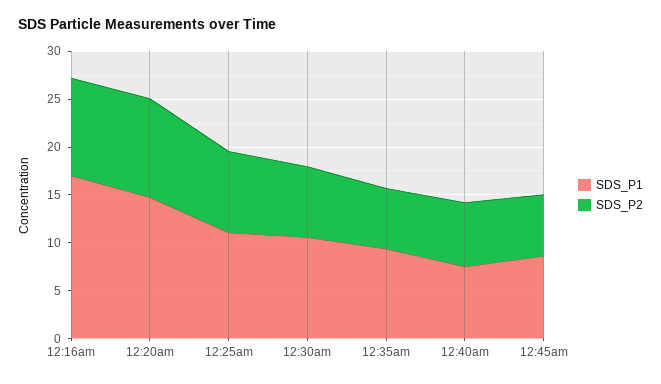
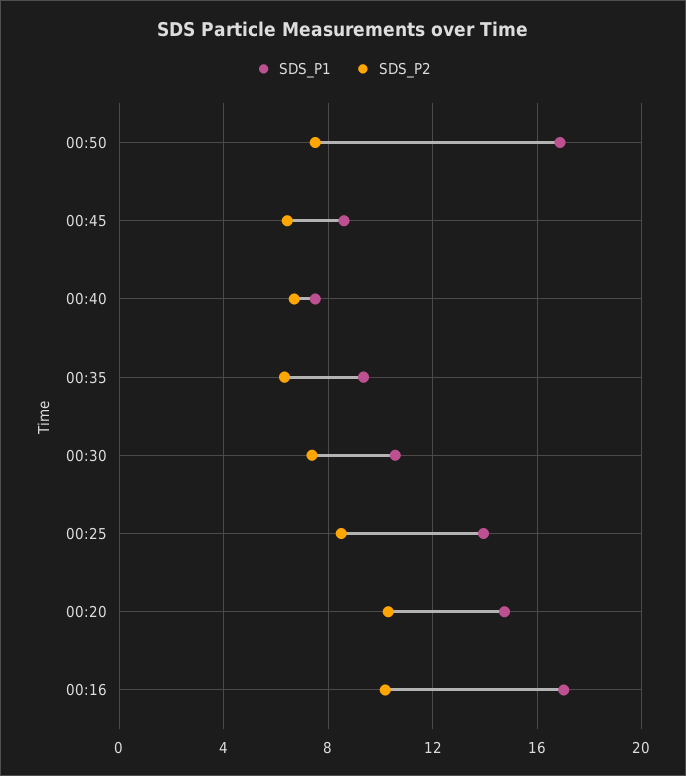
SDS_P1, 12:25am: 11 -> 14
SDS_P1, 00:50: none -> 17
SDS_P2, 00:50: none -> 7.5

